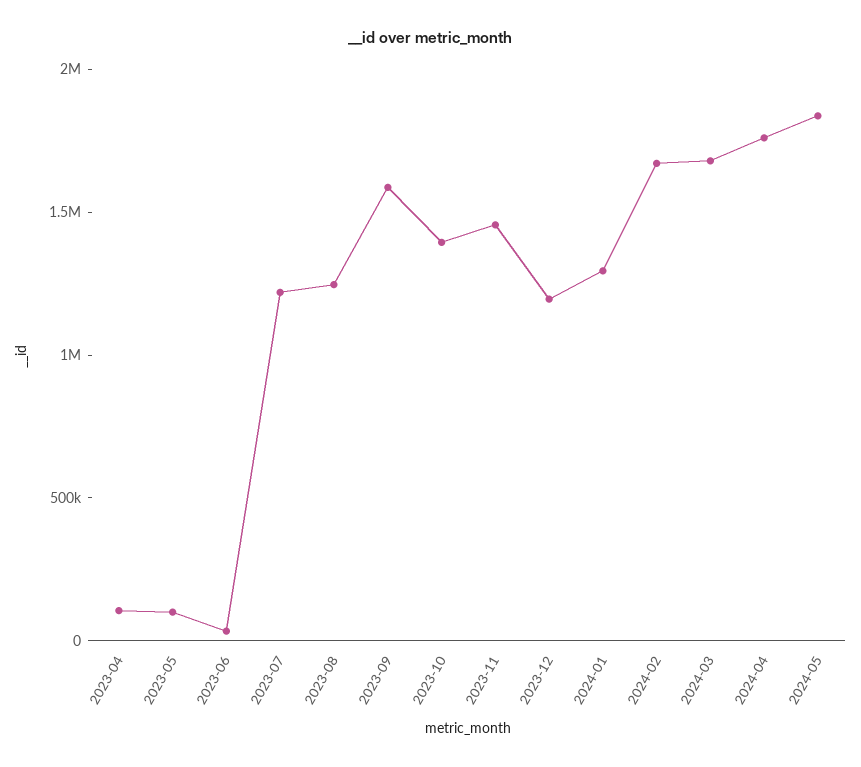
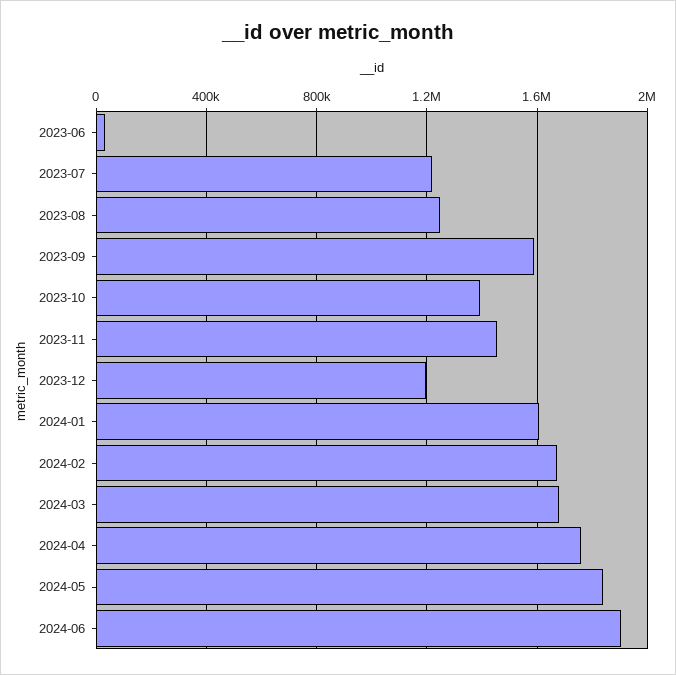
2023-04: 100000 -> none
2023-05: 100000 -> none
2024-01: 1300000 -> 1600000
2024-06: none -> 1900000

